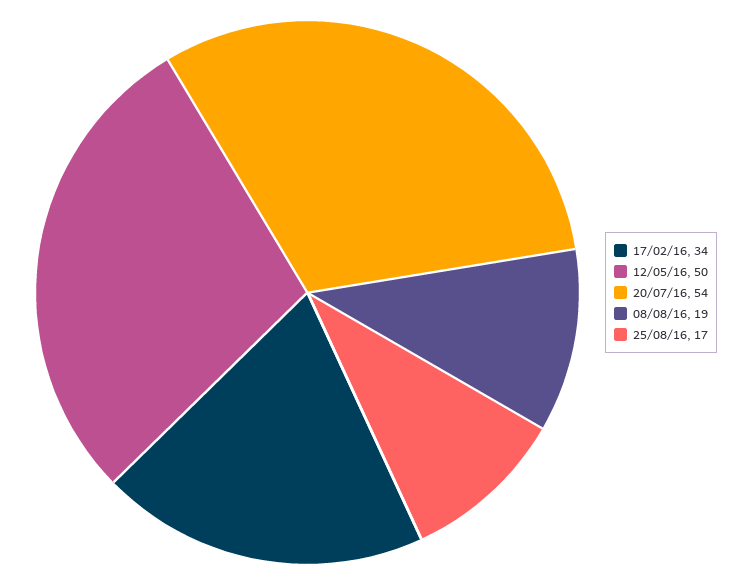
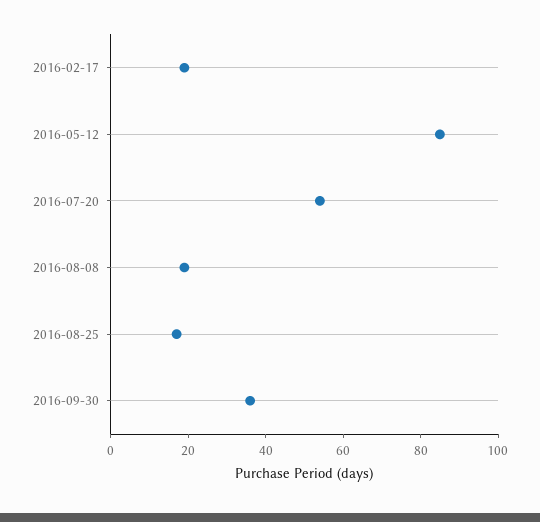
17/02/16: 34 -> 20
12/05/16: 50 -> 85
2016-09-30: none -> 35

